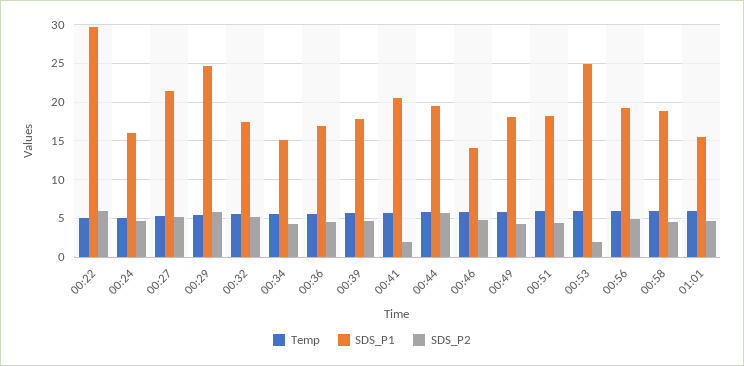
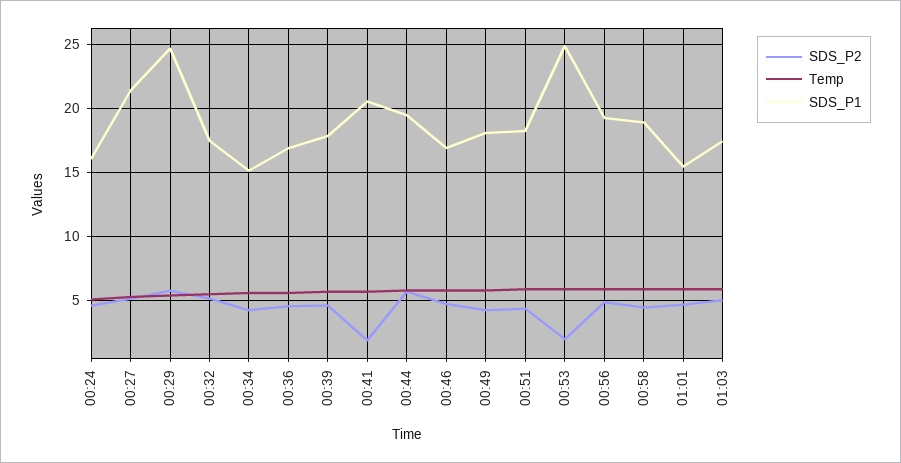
Temp, 00:22: 5 -> none
SDS_P1, 00:22: 30 -> none
SDS_P2, 00:22: 6 -> none
SDS_P1, 00:46: 14 -> 17
SDS_P2, 01:03: none -> 5
Temp, 01:03: none -> 6
SDS_P1, 01:03: none -> 17.5

